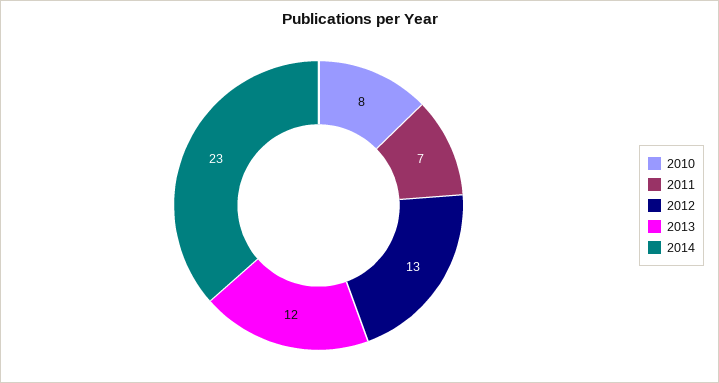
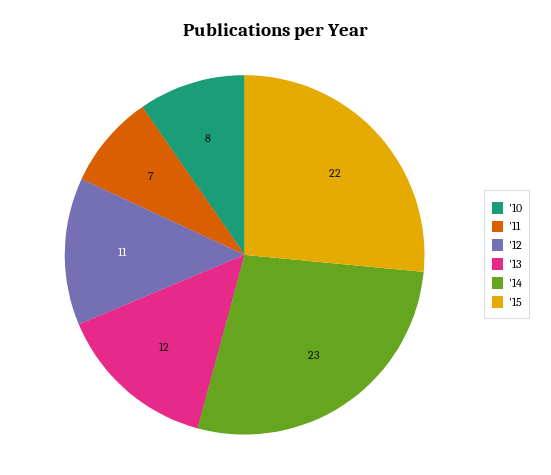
2012: 13 -> 11
'15: none -> 22

